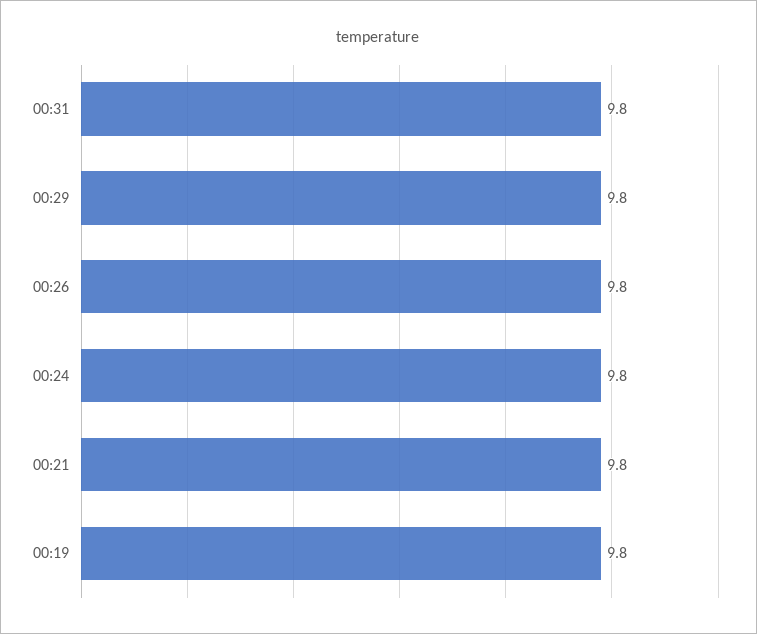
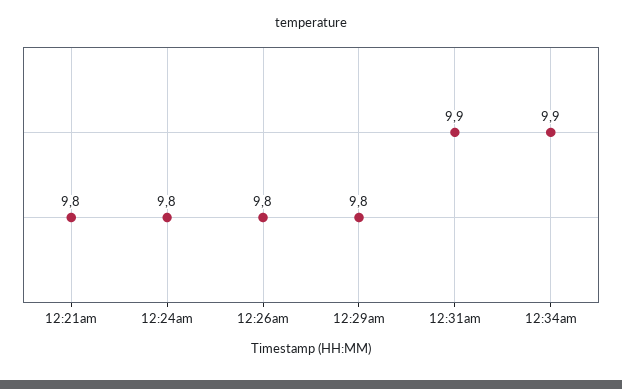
00:31: 9.8 -> 9.9
00:19: 9.8 -> none
12:34am: none -> 9.9

